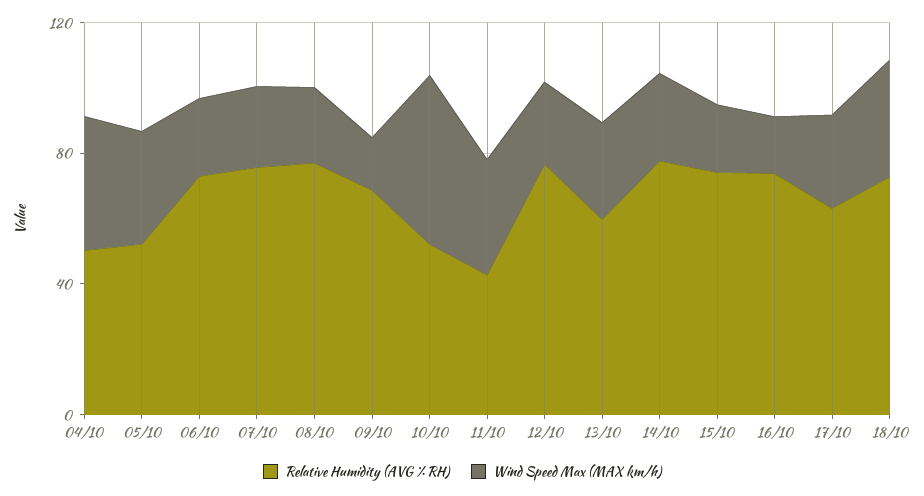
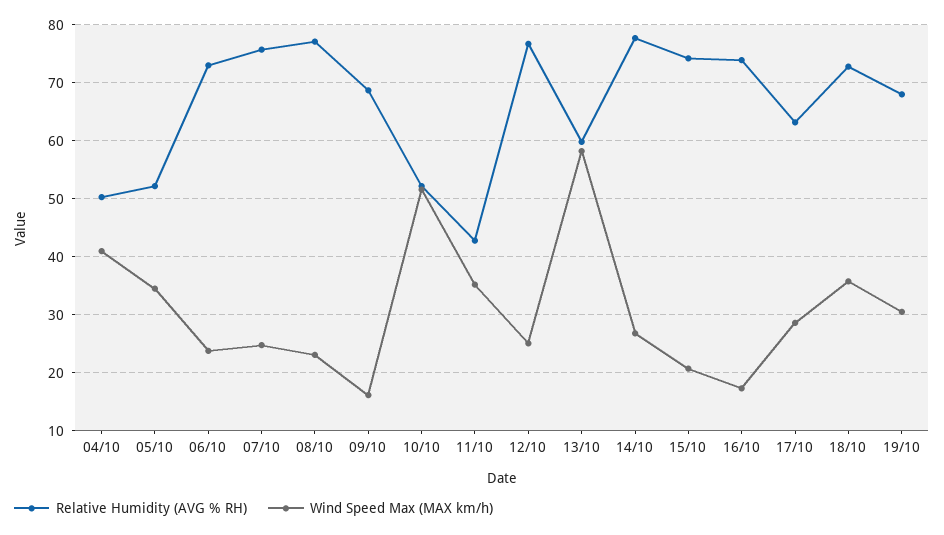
Wind Speed Max (MAX km/h), 13/10: 30 -> 58
Relative Humidity (AVG % RH), 19/10: none -> 68
Wind Speed Max (MAX km/h), 19/10: none -> 30

